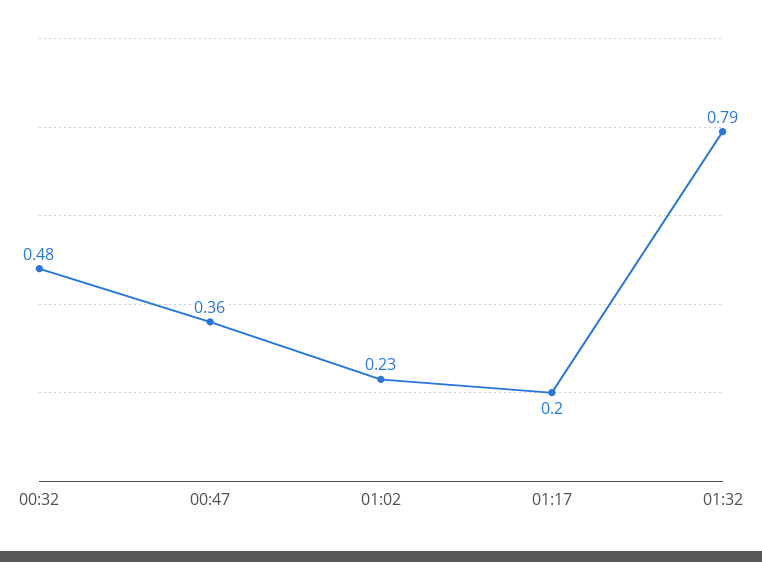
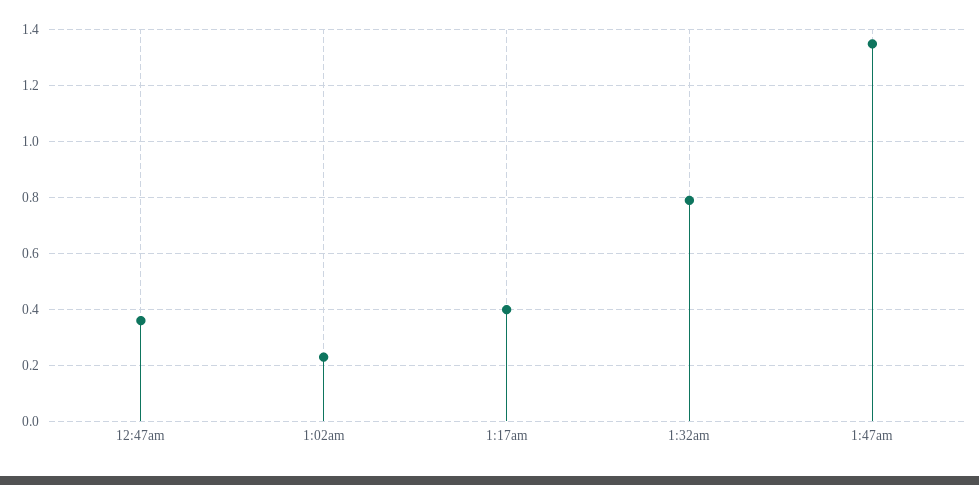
00:32: 0.48 -> none
01:17: 0.2 -> 0.4
1:47am: none -> 1.35

